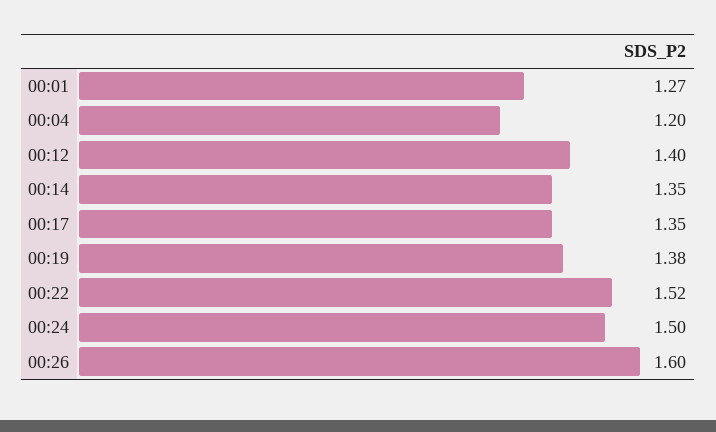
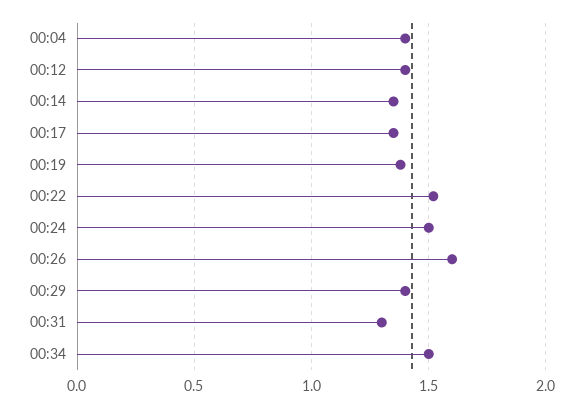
00:01: 1.27 -> none
00:04: 1.2 -> 1.4
00:29: none -> 1.4
00:31: none -> 1.3
00:34: none -> 1.5

